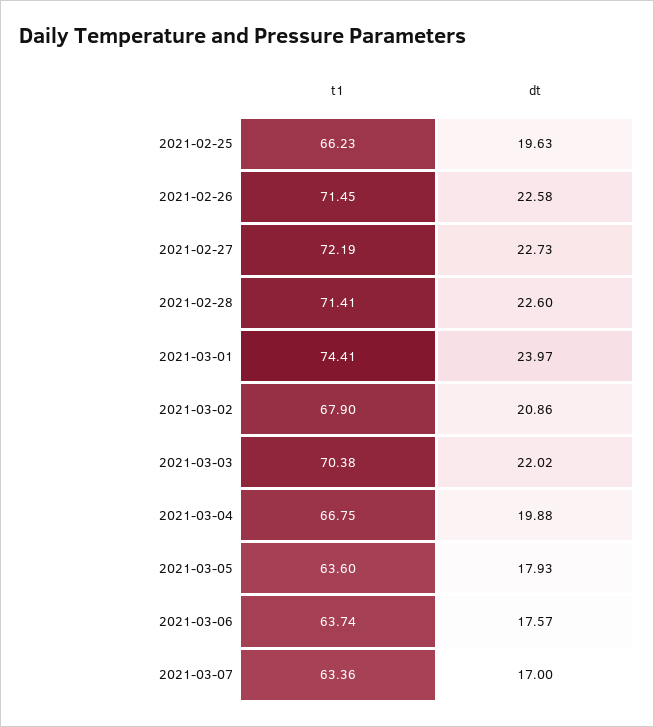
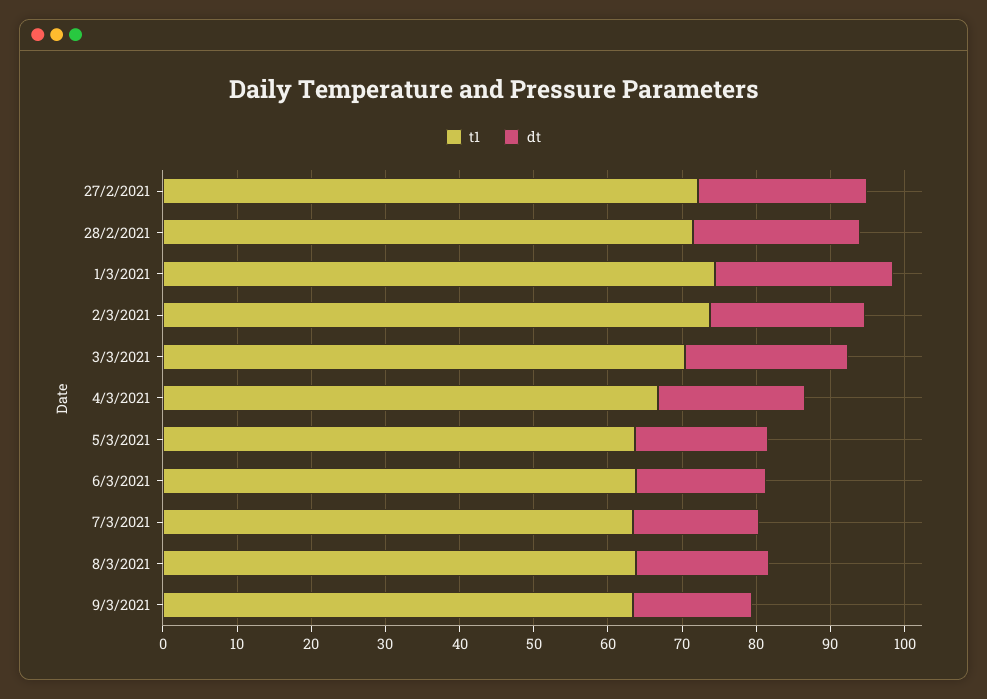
t1, 2021-02-25: 66.23 -> none
dt, 2021-02-25: 19.63 -> none
t1, 2021-02-26: 71.45 -> none
dt, 2021-02-26: 22.58 -> none
t1, 2021-03-02: 67.9 -> 74
t1, 8/3/2021: none -> 64
dt, 8/3/2021: none -> 18
t1, 9/3/2021: none -> 64
dt, 9/3/2021: none -> 16

